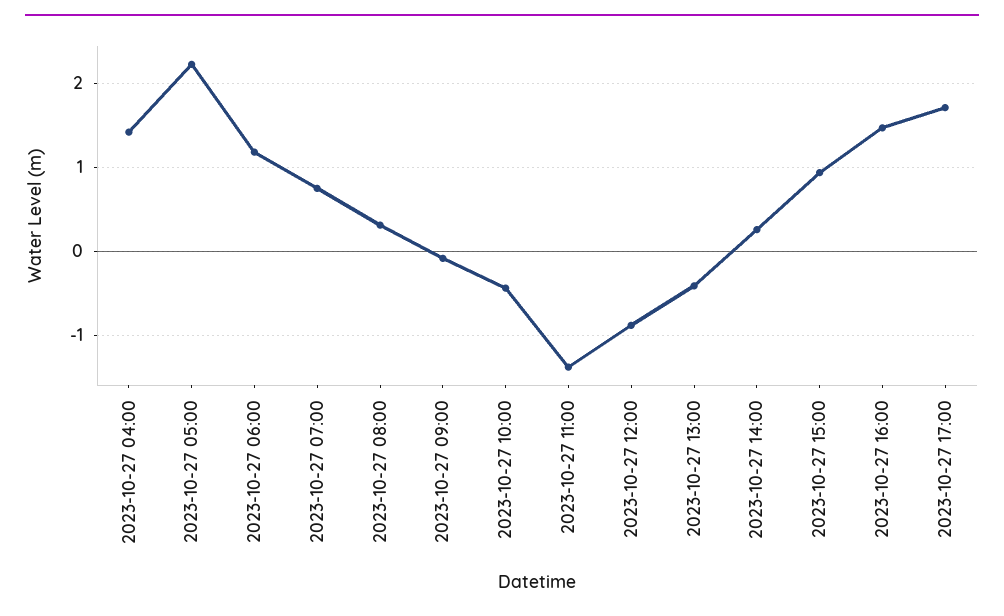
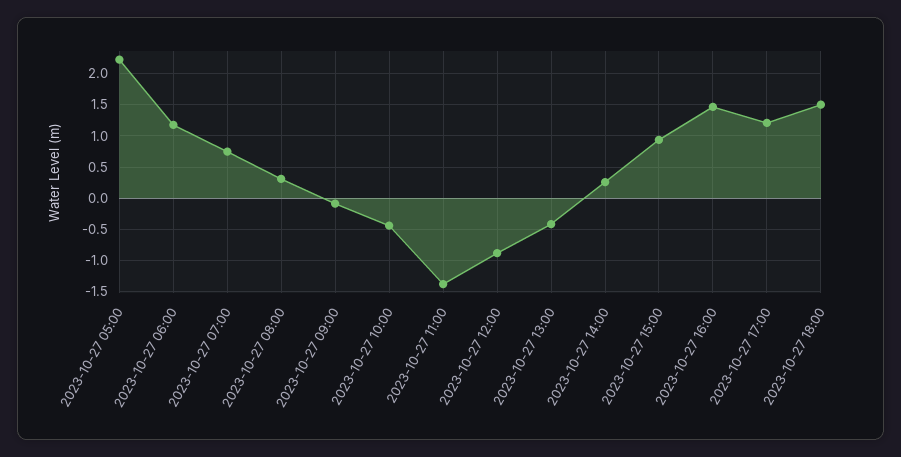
2023-10-27 04:00: 1.4 -> none
2023-10-27 17:00: 1.7 -> 1.2
2023-10-27 18:00: none -> 1.5

